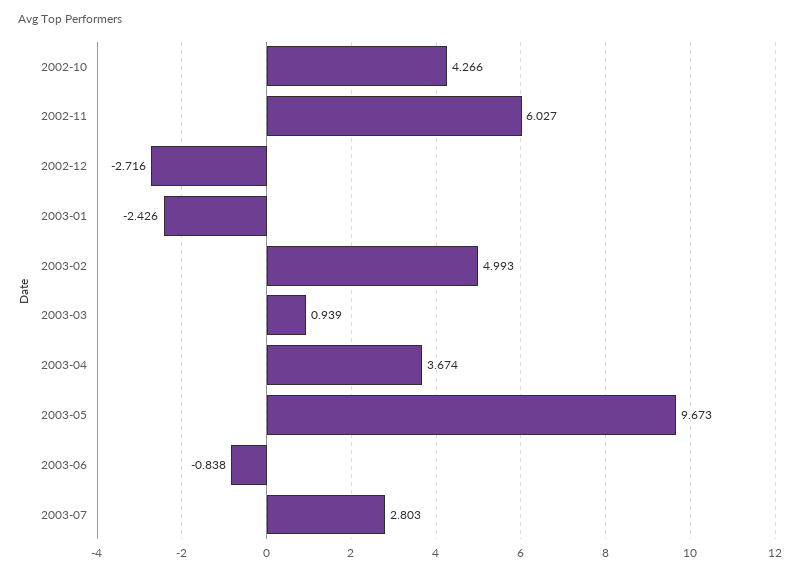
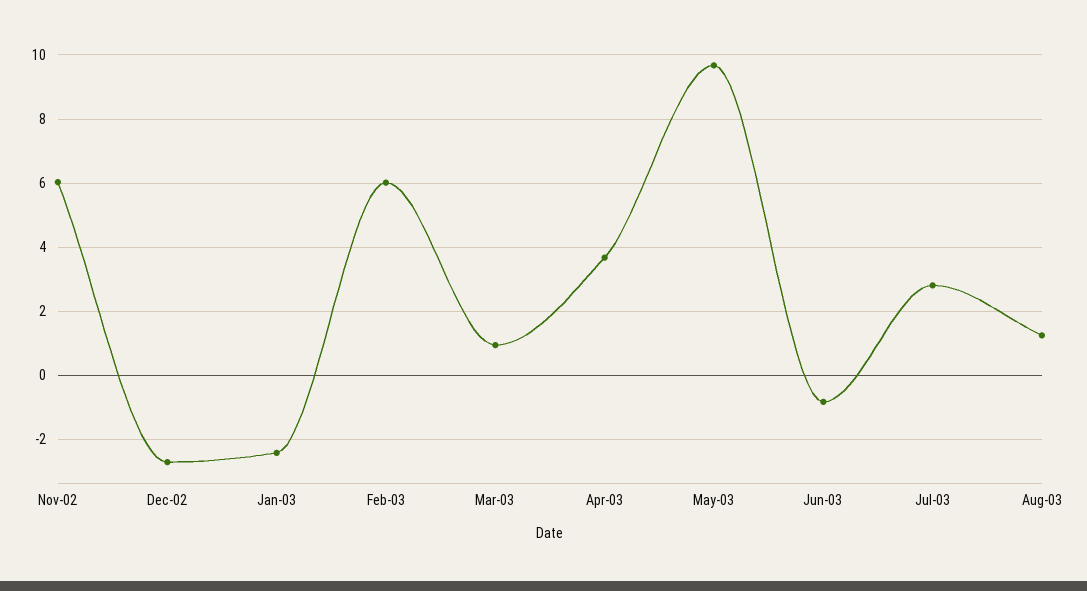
2002-10: 4.266 -> none
2003-02: 4.993 -> 6
Aug-03: none -> 1.2

